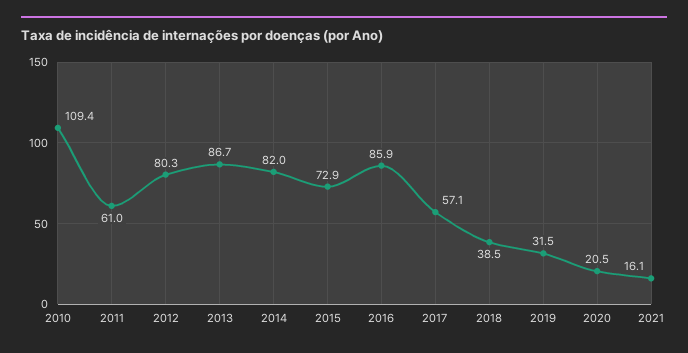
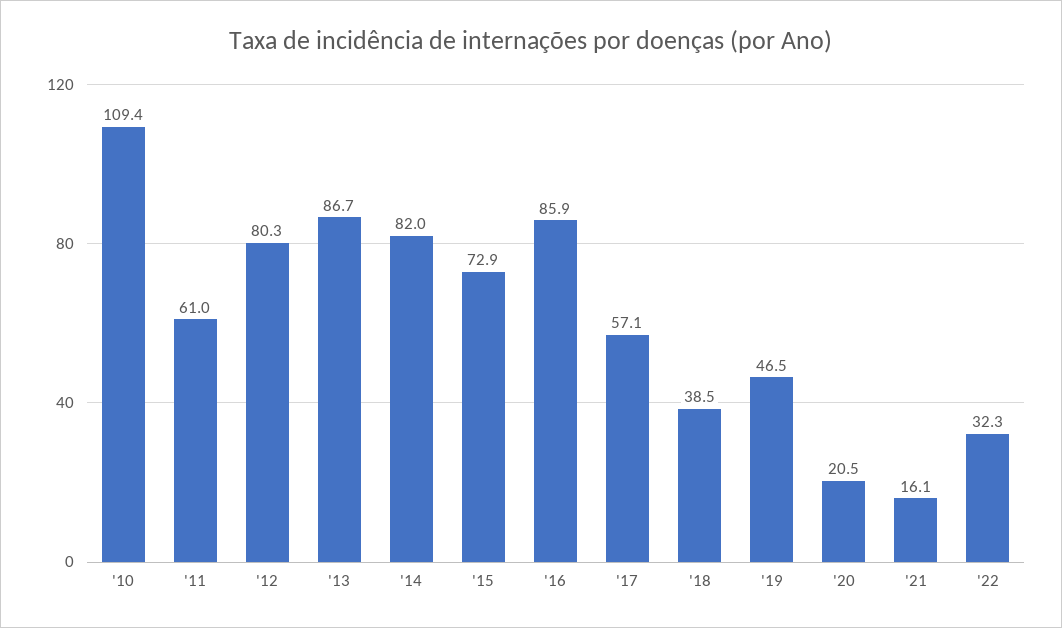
2019: 31.5 -> 46.5
'22: none -> 32.3

